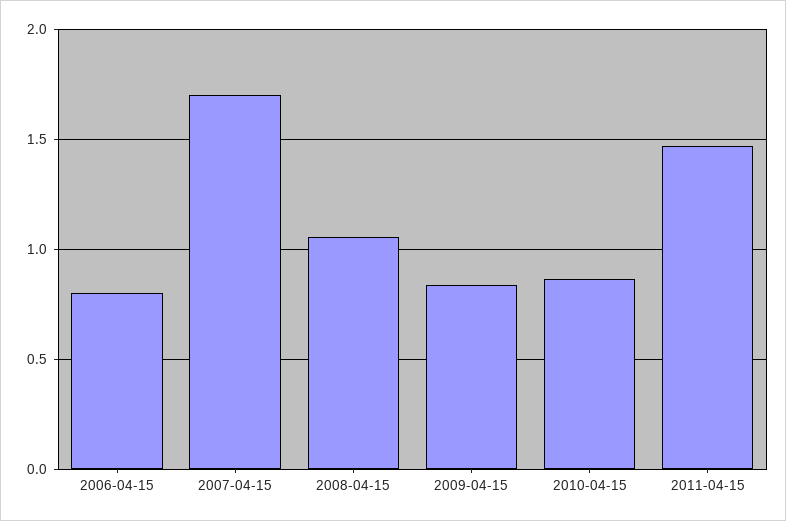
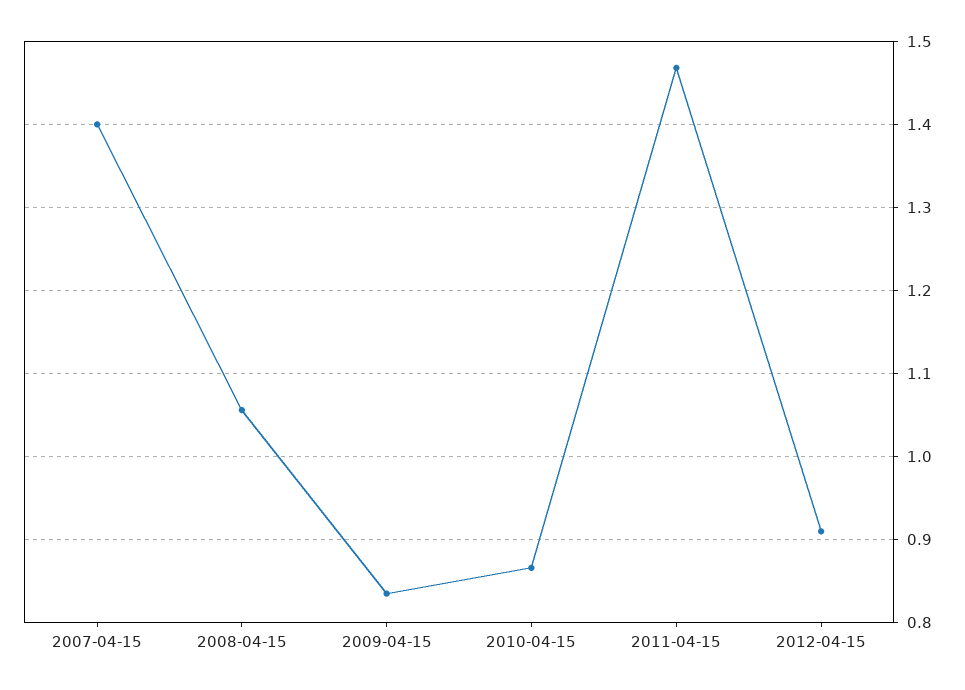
2006-04-15: 0.8 -> none
2007-04-15: 1.7 -> 1.4
2012-04-15: none -> 0.91

